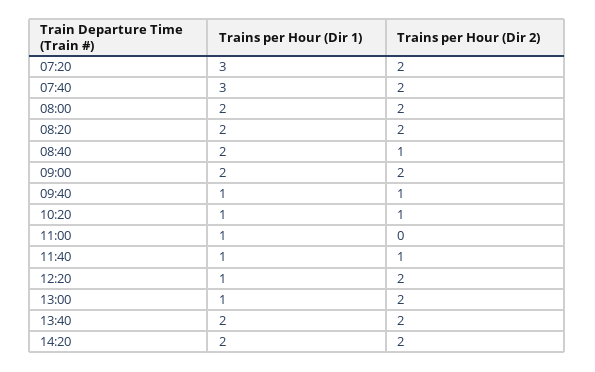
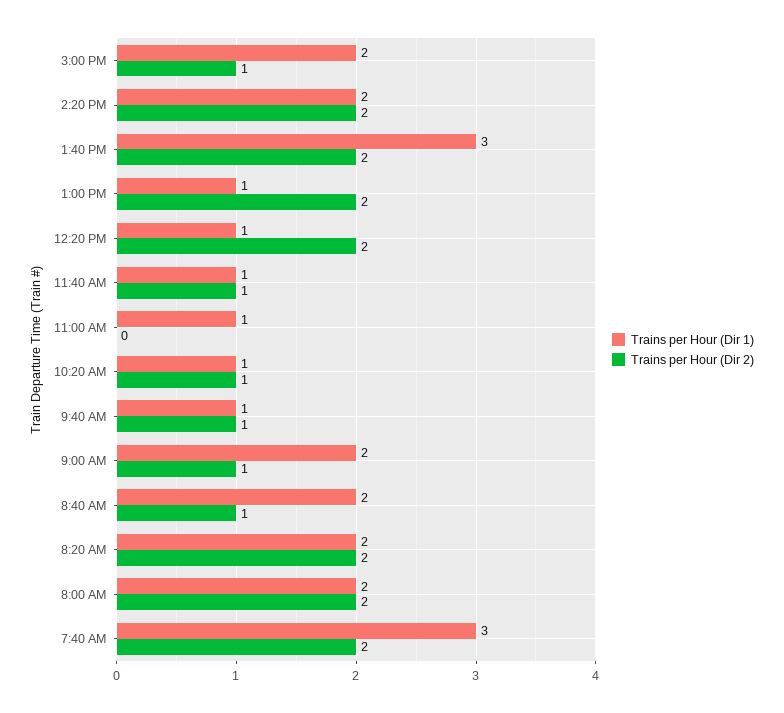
Trains per Hour (Dir 1), 07:20: 3 -> none
Trains per Hour (Dir 2), 07:20: 2 -> none
Trains per Hour (Dir 2), 09:00: 2 -> 1
Trains per Hour (Dir 1), 13:40: 2 -> 3
Trains per Hour (Dir 1), 3:00 PM: none -> 2
Trains per Hour (Dir 2), 3:00 PM: none -> 1

